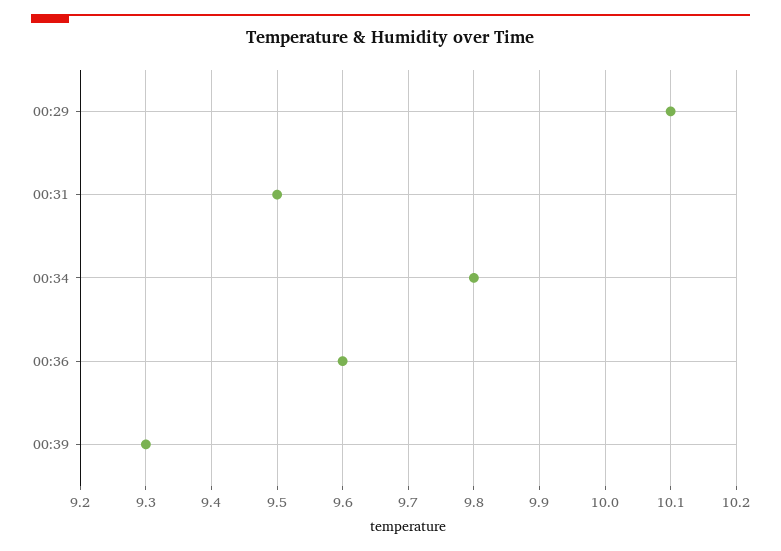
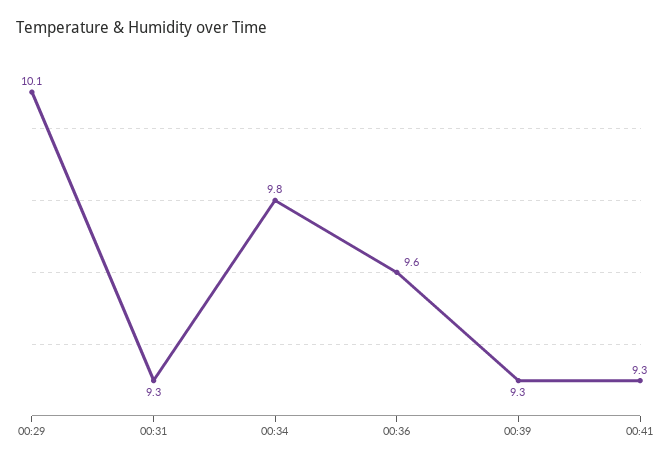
00:31: 9.5 -> 9.3
00:41: none -> 9.3

